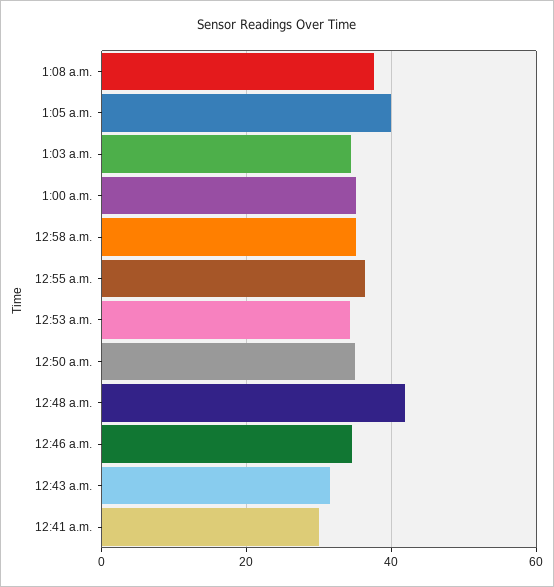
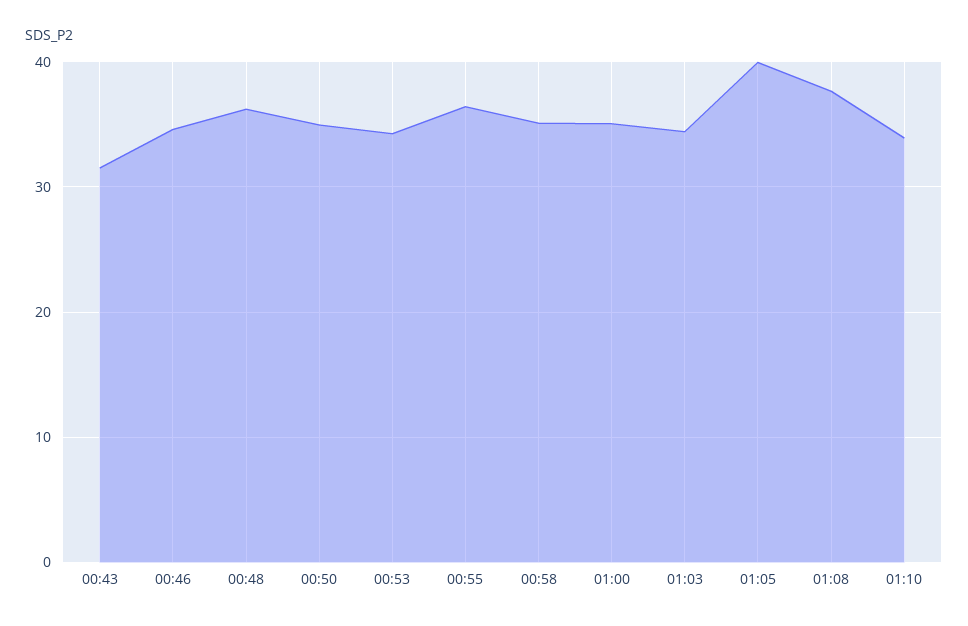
12:48 a.m.: 42 -> 36
12:41 a.m.: 30 -> none
01:10: none -> 34

